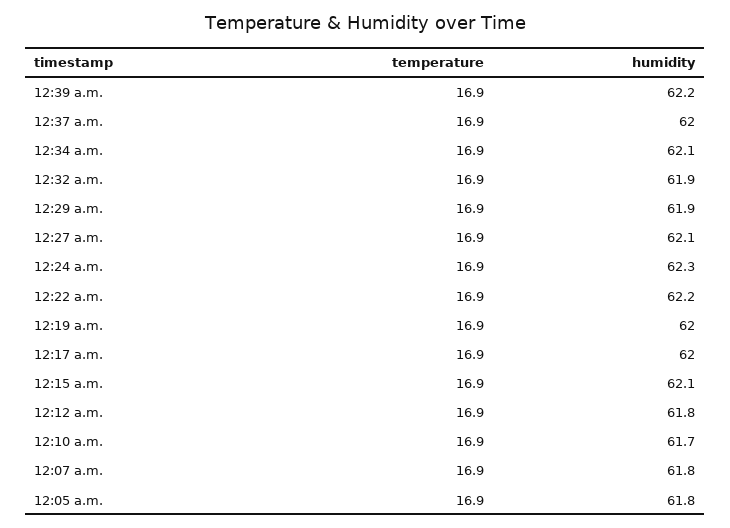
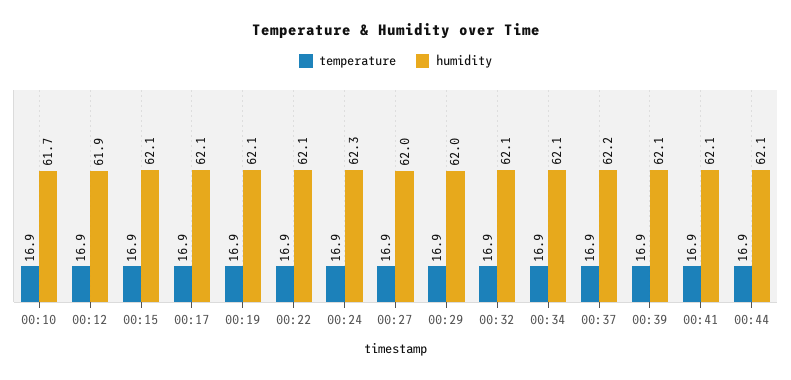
humidity, 12:39 a.m.: 62.2 -> 62.1
humidity, 12:37 a.m.: 62 -> 62.2
humidity, 12:32 a.m.: 61.9 -> 62.1
humidity, 12:29 a.m.: 61.9 -> 62
humidity, 12:27 a.m.: 62.1 -> 62
humidity, 12:22 a.m.: 62.2 -> 62.1
humidity, 12:19 a.m.: 62 -> 62.1
humidity, 12:17 a.m.: 62 -> 62.1
humidity, 12:12 a.m.: 61.8 -> 61.9
temperature, 12:07 a.m.: 16.9 -> none
humidity, 12:07 a.m.: 61.8 -> none
temperature, 12:05 a.m.: 16.9 -> none
humidity, 12:05 a.m.: 61.8 -> none
temperature, 00:41: none -> 16.9
humidity, 00:41: none -> 62.1
temperature, 00:44: none -> 16.9
humidity, 00:44: none -> 62.1

